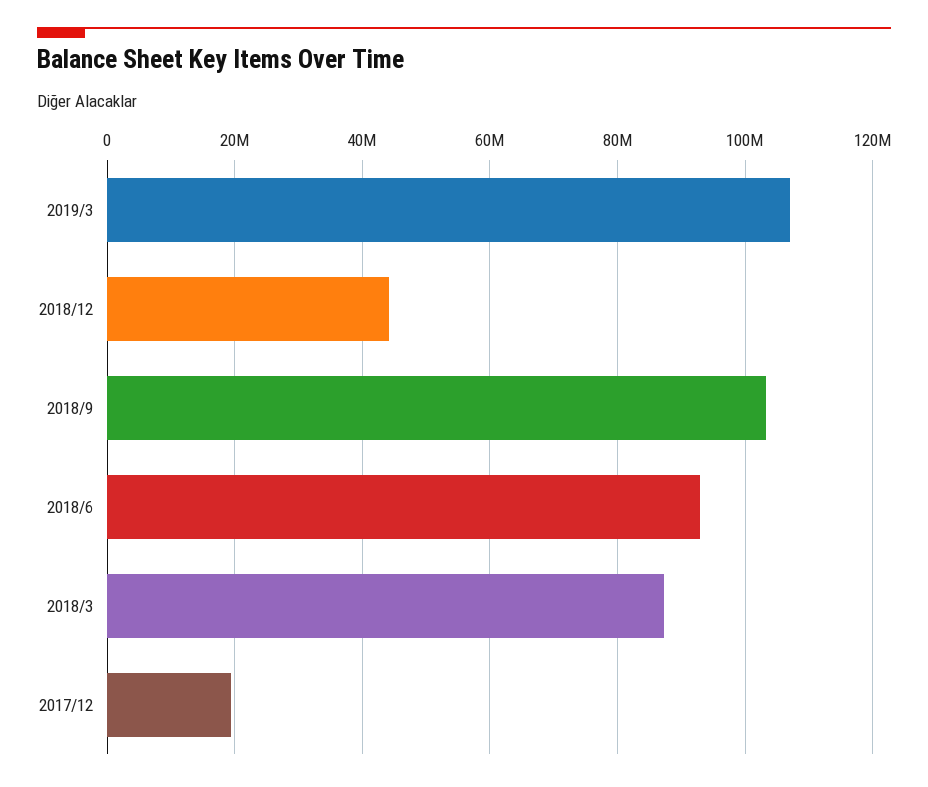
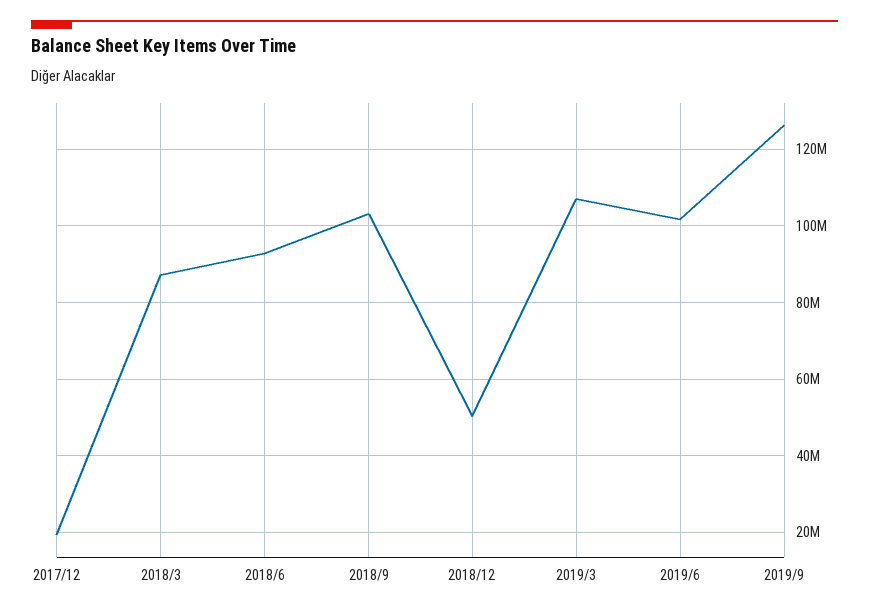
2018/12: 44000000 -> 50000000
2019/6: none -> 102000000
2019/9: none -> 126000000

